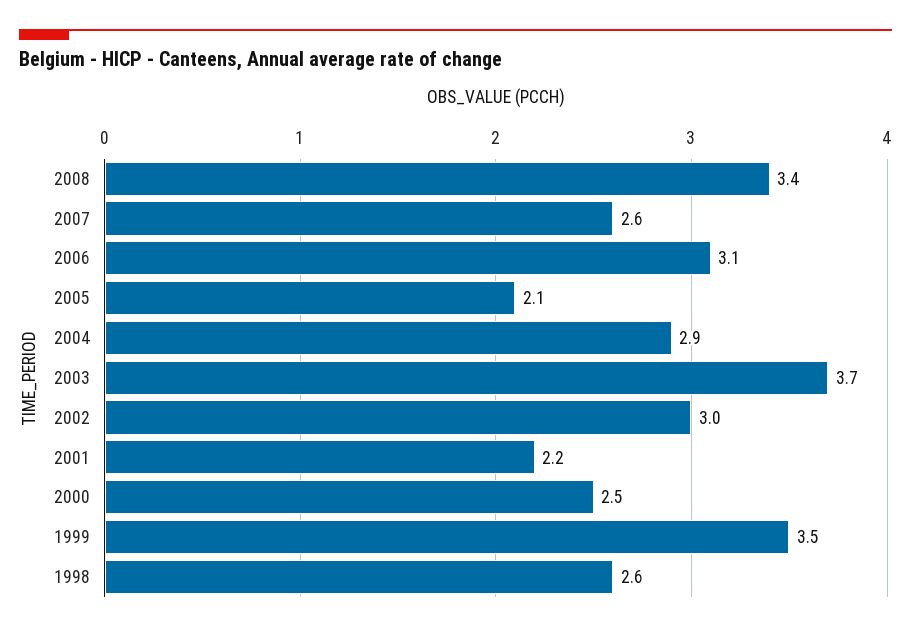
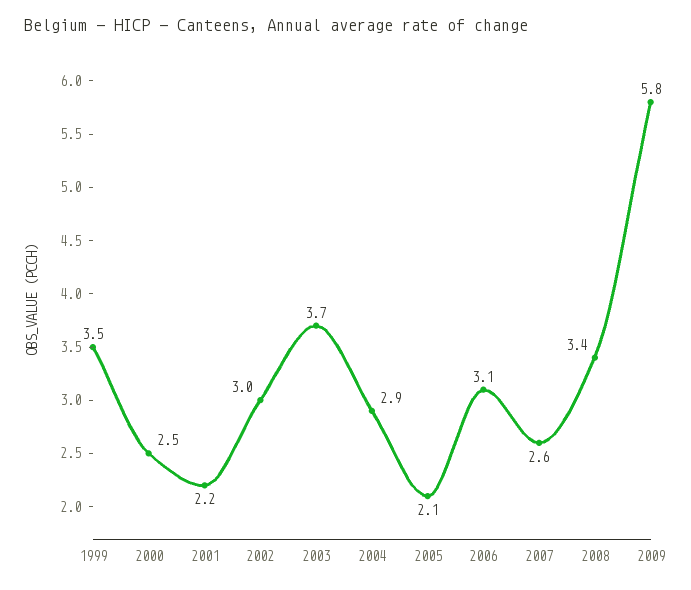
1998: 2.6 -> none
2009: none -> 5.8

